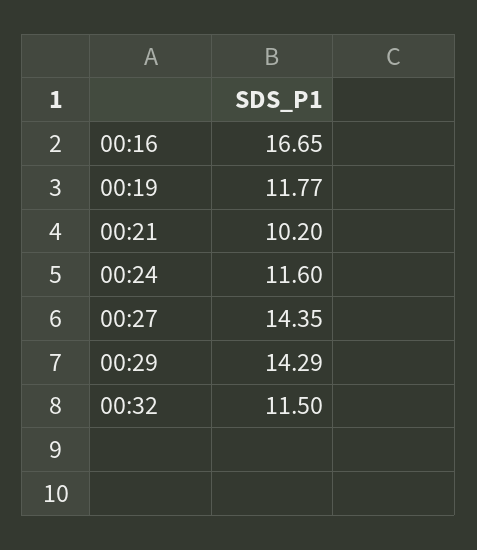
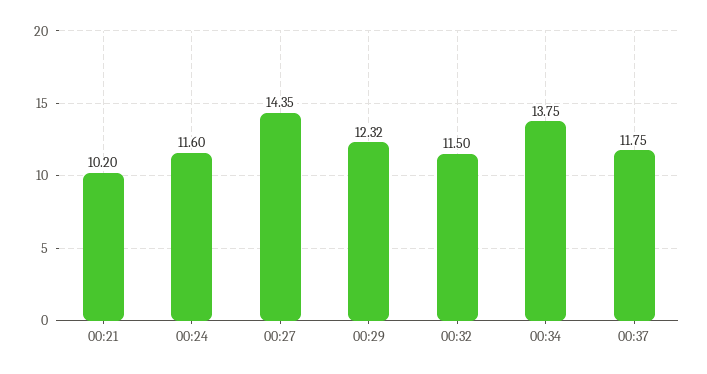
00:16: 16.65 -> none
00:19: 11.77 -> none
00:29: 14.29 -> 12.32
00:34: none -> 13.75
00:37: none -> 11.75

